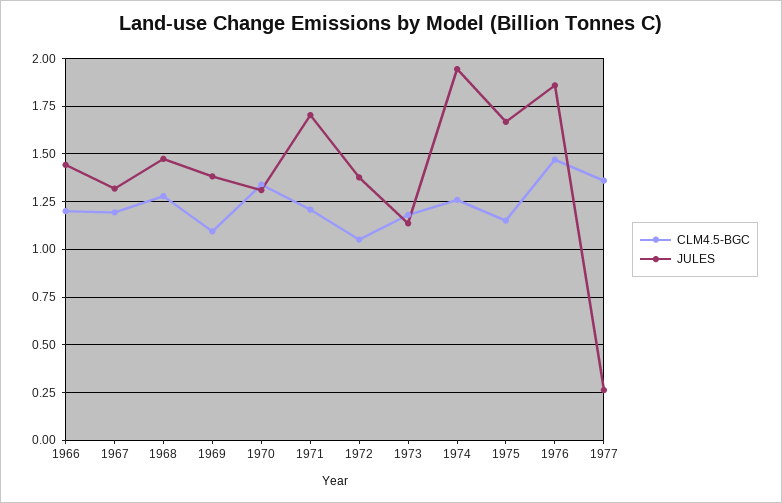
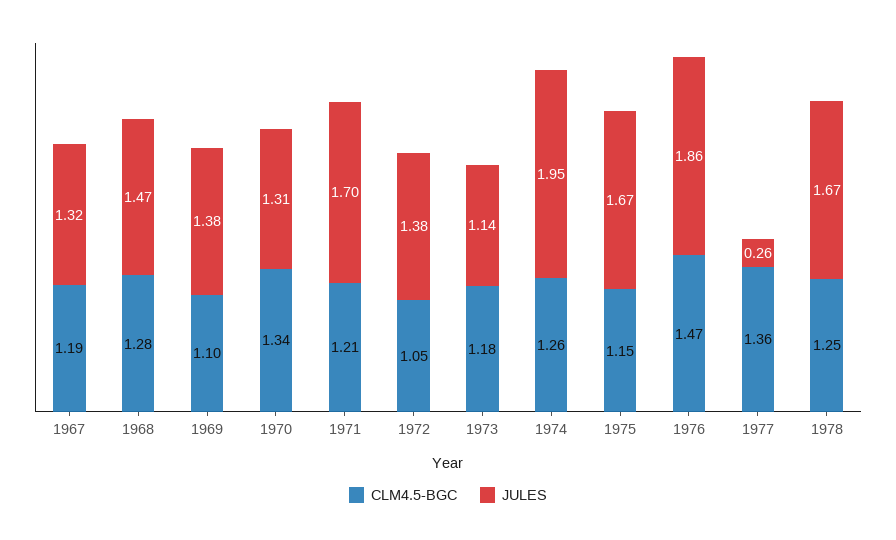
CLM4.5-BGC, 1966: 1.2 -> none
JULES, 1966: 1.45 -> none
CLM4.5-BGC, 1978: none -> 1.25
JULES, 1978: none -> 1.67

